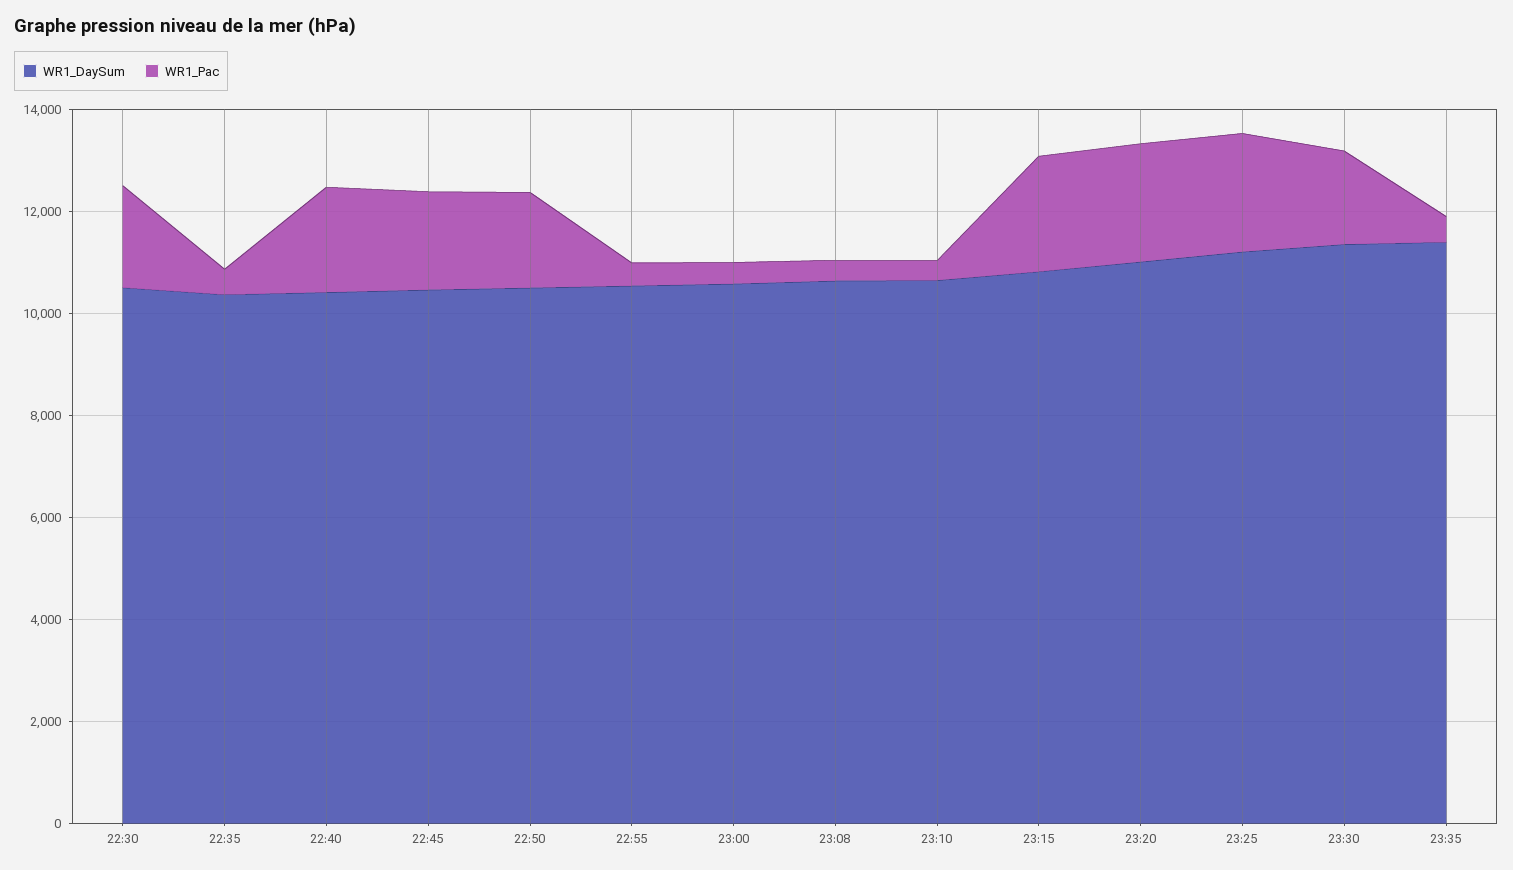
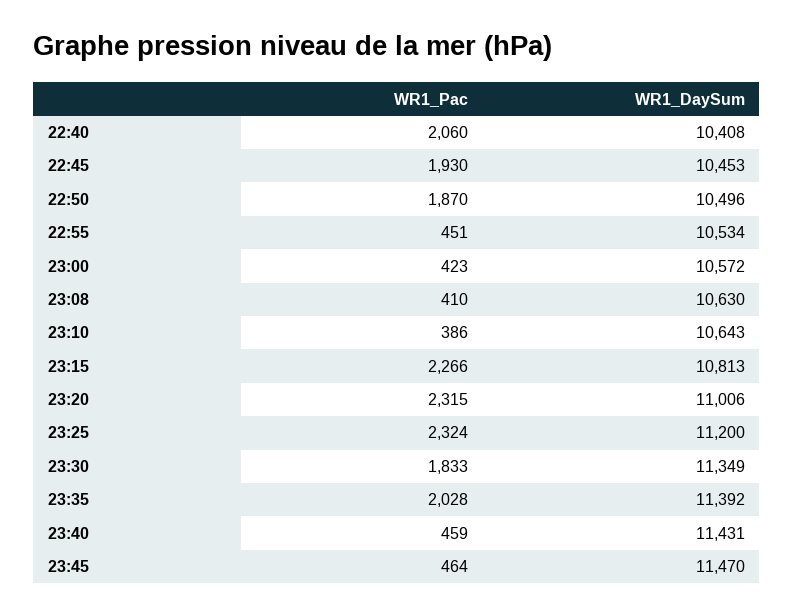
WR1_DaySum, 22:30: 10500 -> none
WR1_Pac, 22:30: 2000 -> none
WR1_DaySum, 22:35: 10500 -> none
WR1_Pac, 22:35: 500 -> none
WR1_Pac, 23:35: 500 -> 2028
WR1_Pac, 23:40: none -> 459
WR1_DaySum, 23:40: none -> 11431
WR1_Pac, 23:45: none -> 464
WR1_DaySum, 23:45: none -> 11470

